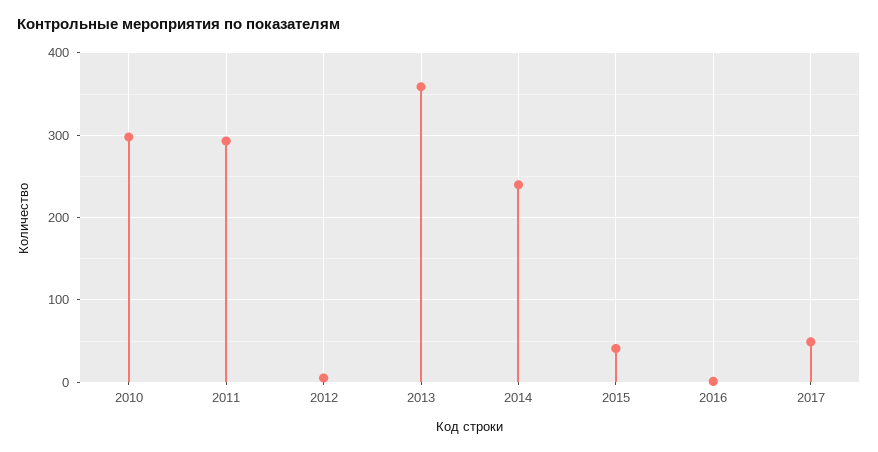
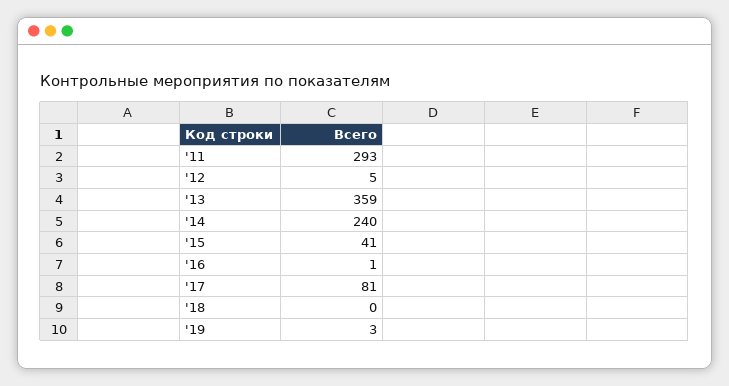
2010: 300 -> none
2017: 50 -> 81
'18: none -> 0
'19: none -> 3

